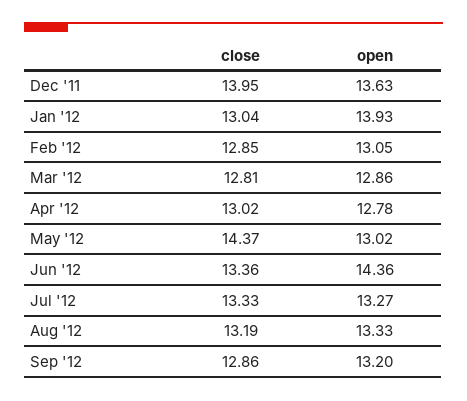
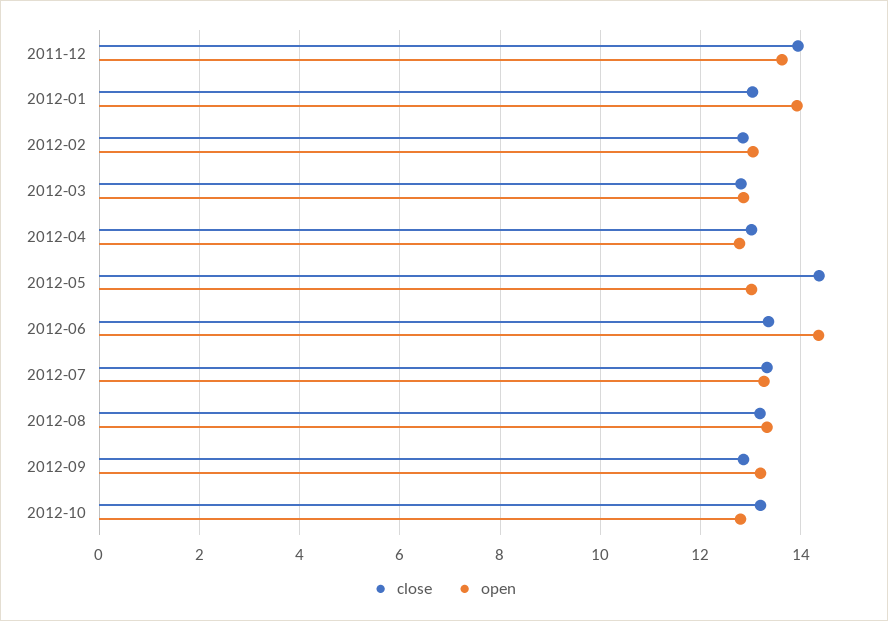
close, 2012-10: none -> 13.2
open, 2012-10: none -> 12.8

